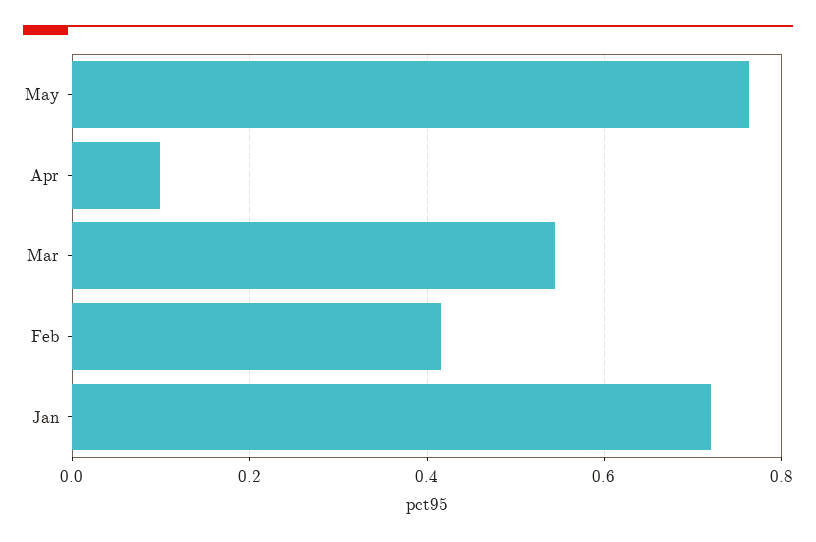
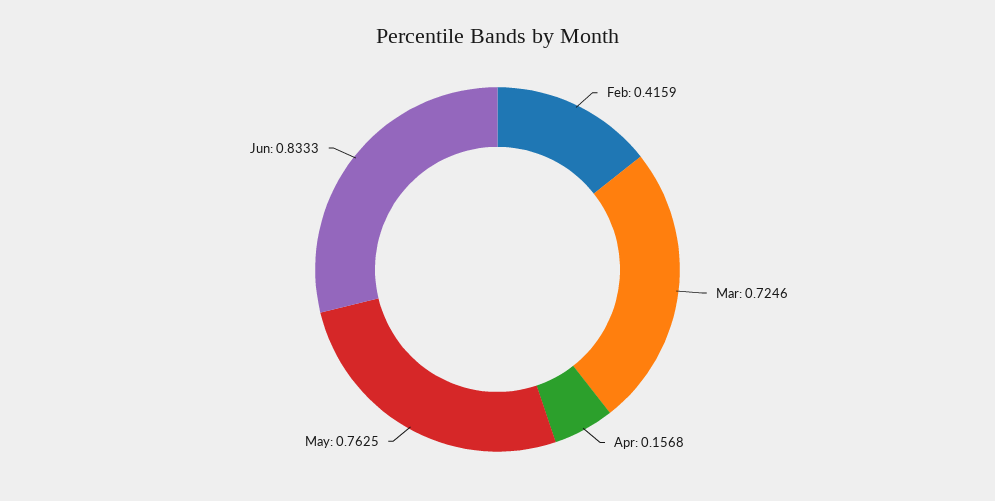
Apr: 0.1 -> 0.1568
Mar: 0.54 -> 0.7246
Jan: 0.72 -> none
Jun: none -> 0.8333

